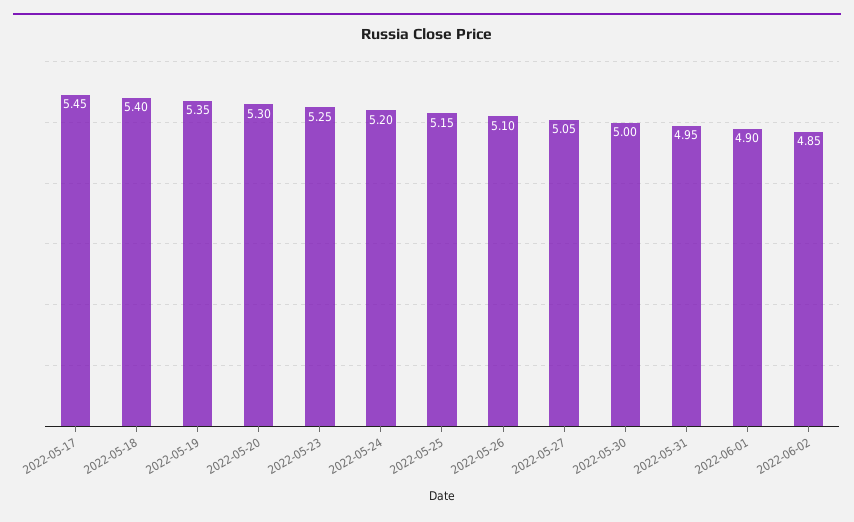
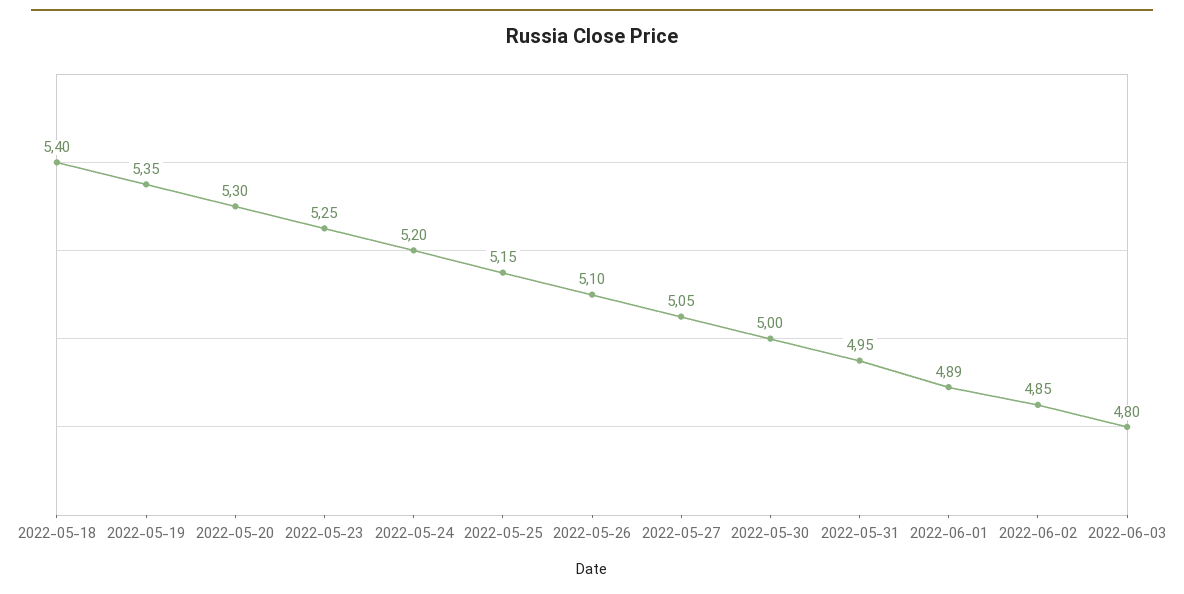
2022-05-17: 5.45 -> none
2022-06-01: 4.9 -> 4.89
2022-06-03: none -> 4.8

